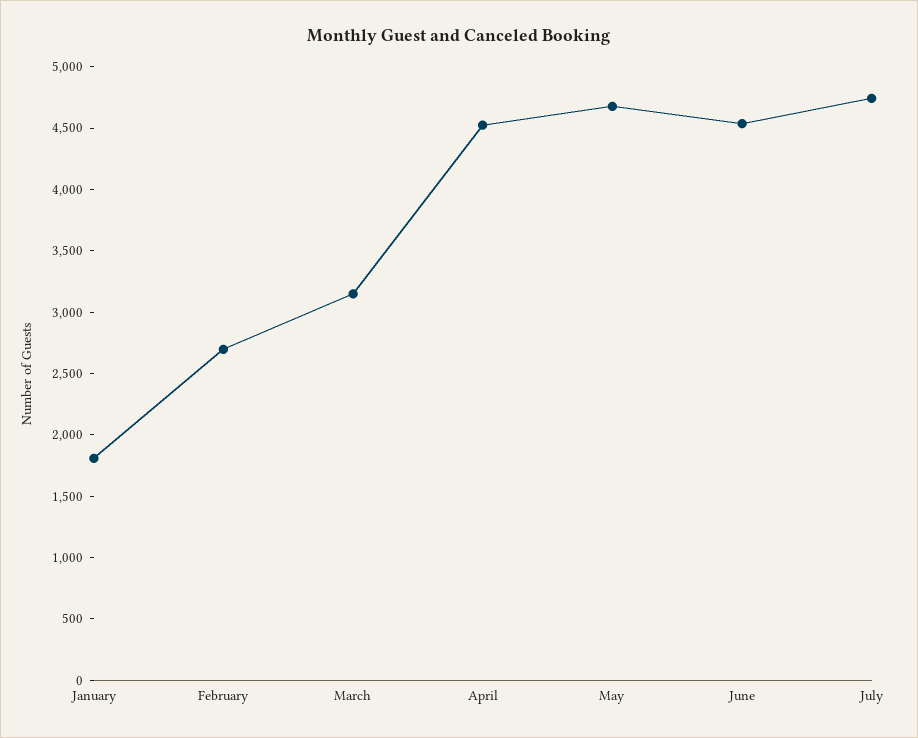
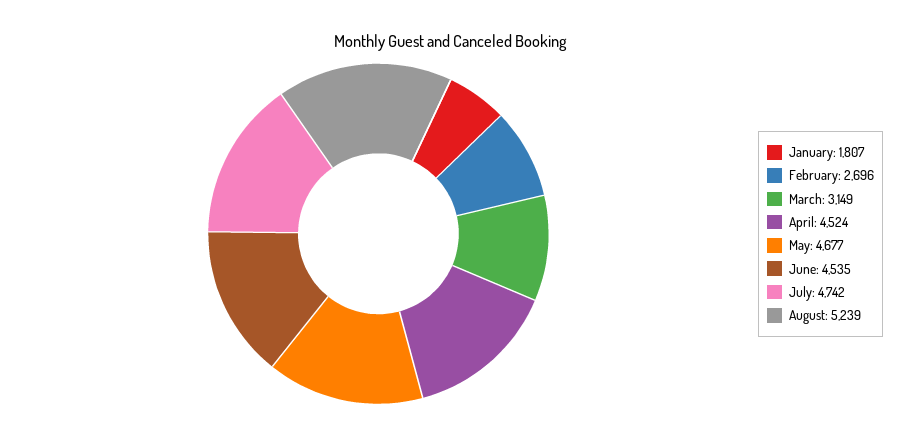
August: none -> 5239

